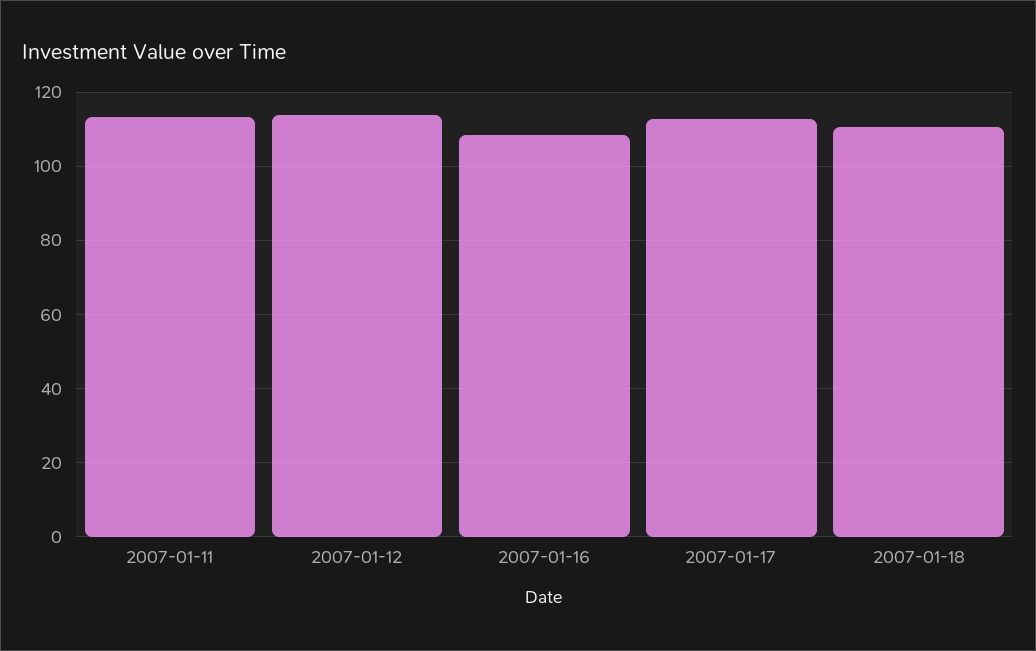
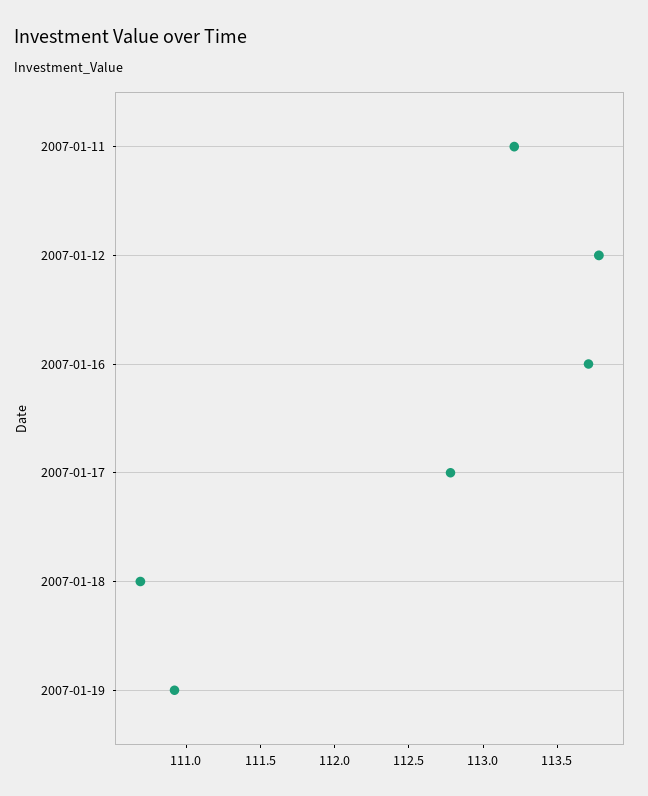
2007-01-16: 108 -> 113.7
2007-01-19: none -> 110.9

